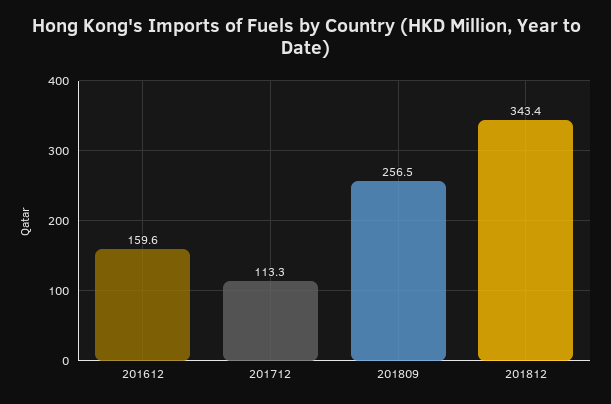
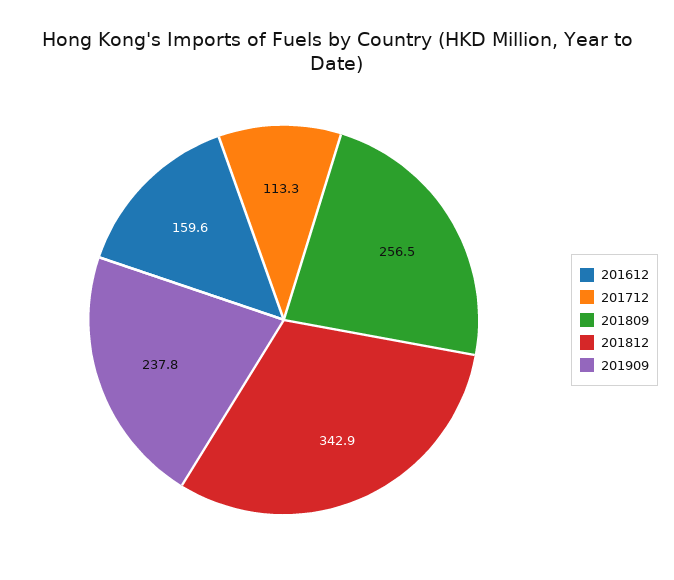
201812: 343.4 -> 342.9
201909: none -> 237.8

